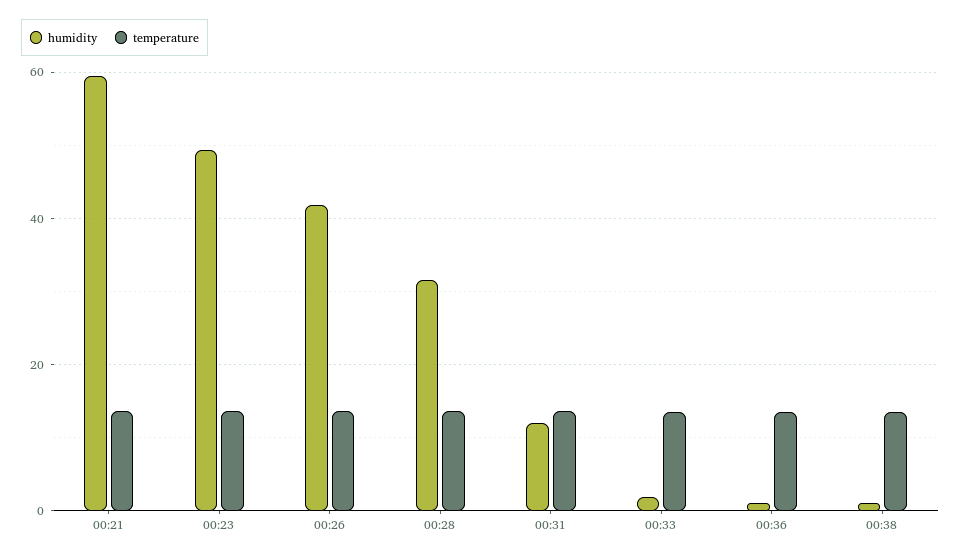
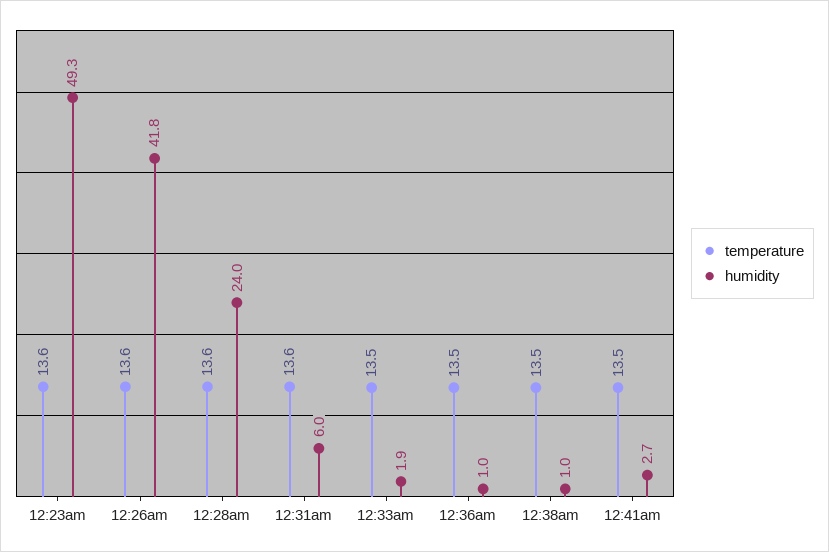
humidity, 00:21: 60 -> none
temperature, 00:21: 14 -> none
humidity, 00:28: 32 -> 24
humidity, 00:31: 12 -> 6
temperature, 12:41am: none -> 13.5
humidity, 12:41am: none -> 2.7

